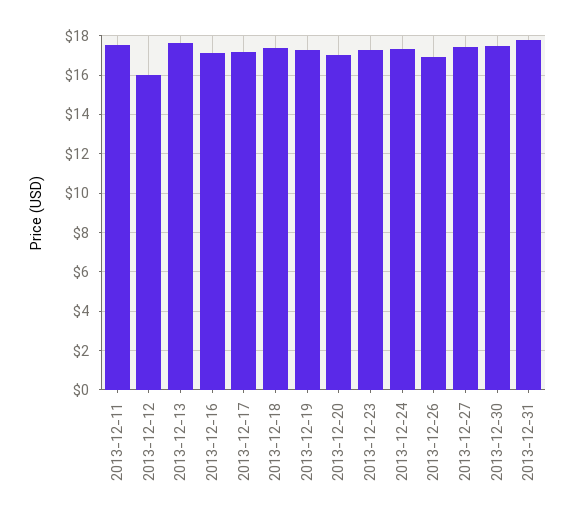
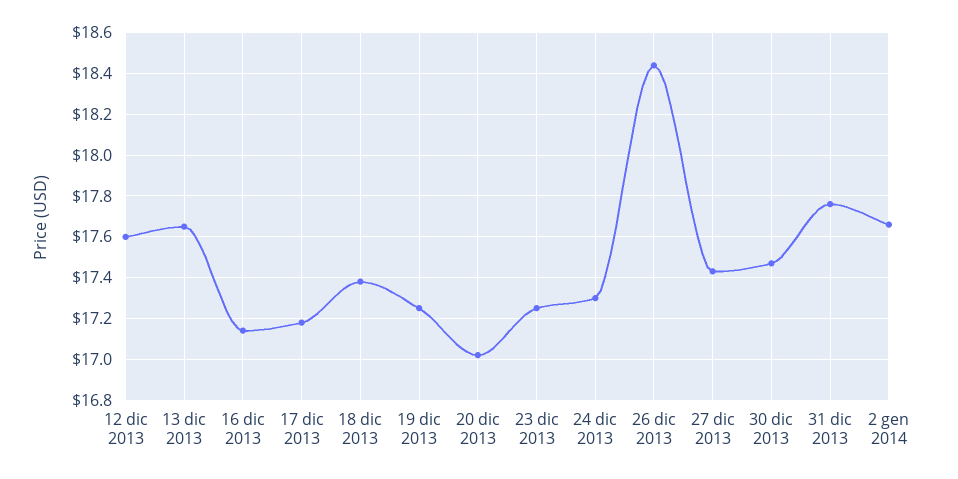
2013-12-11: 17.5 -> none
2013-12-12: 16 -> 17.6
2013-12-26: 17 -> 18.45
2 gen 2014: none -> 17.65

